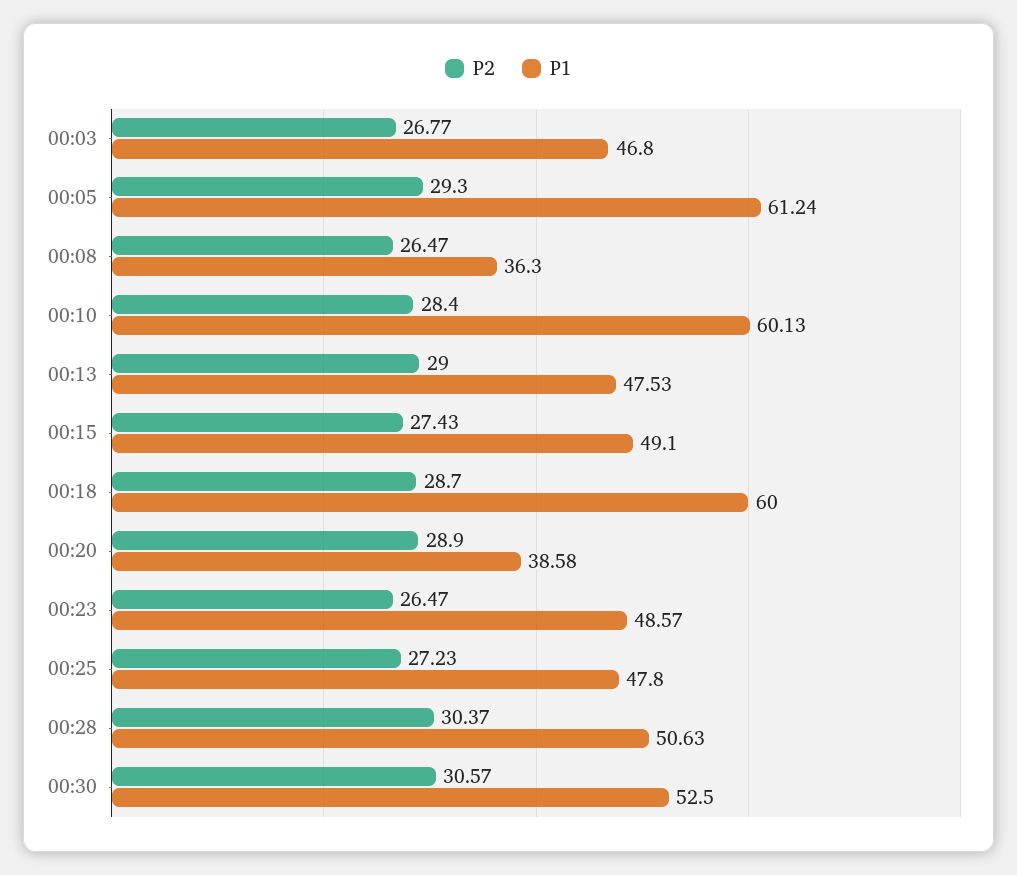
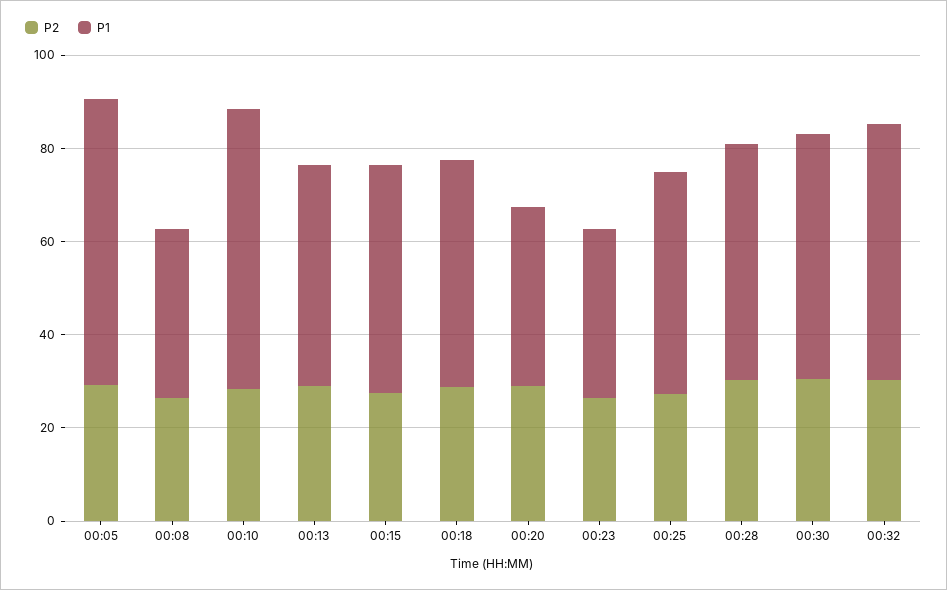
P2, 00:03: 26.77 -> none
P1, 00:03: 46.8 -> none
P1, 00:18: 60 -> 50
P1, 00:23: 48.57 -> 35
P2, 00:32: none -> 30
P1, 00:32: none -> 55

